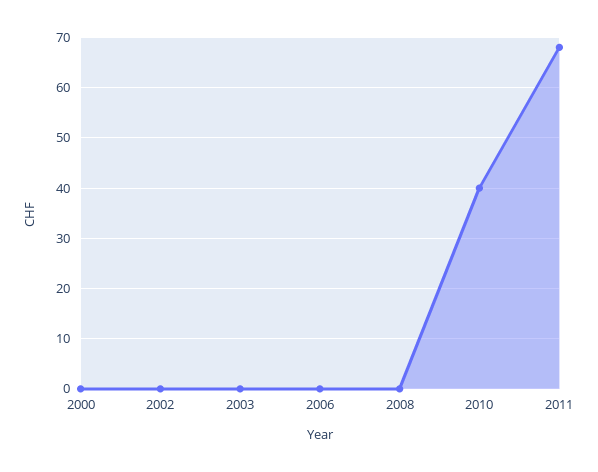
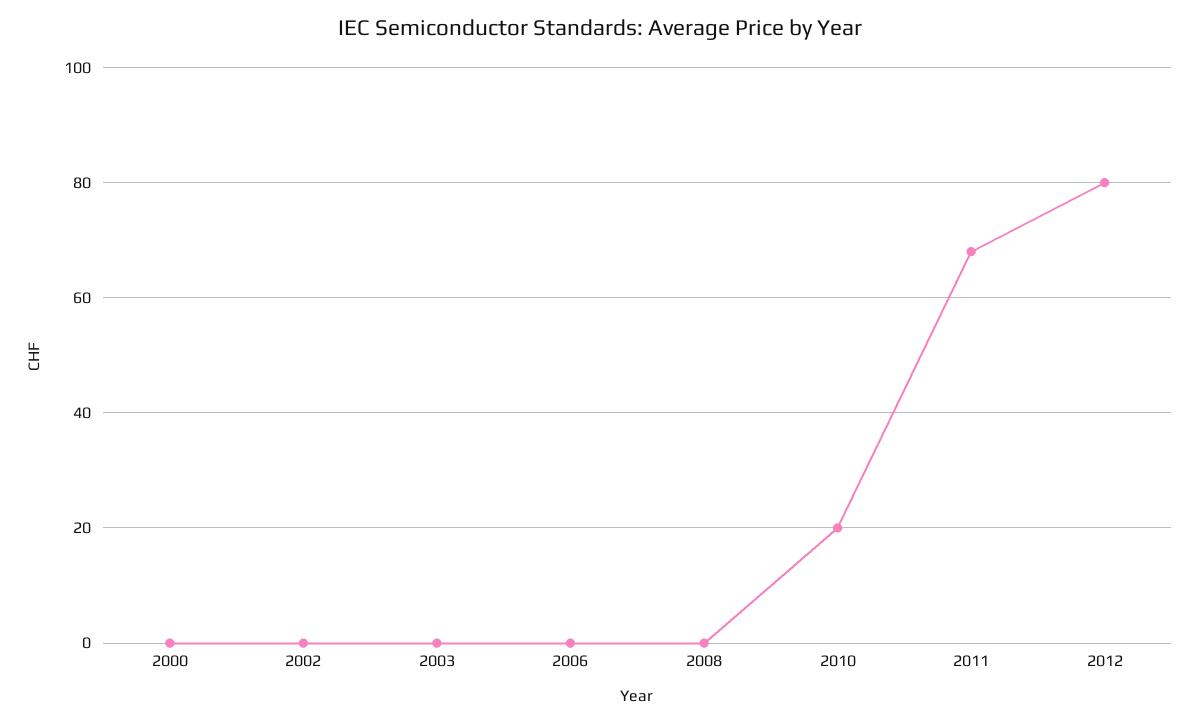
2010: 40 -> 20
2012: none -> 80

